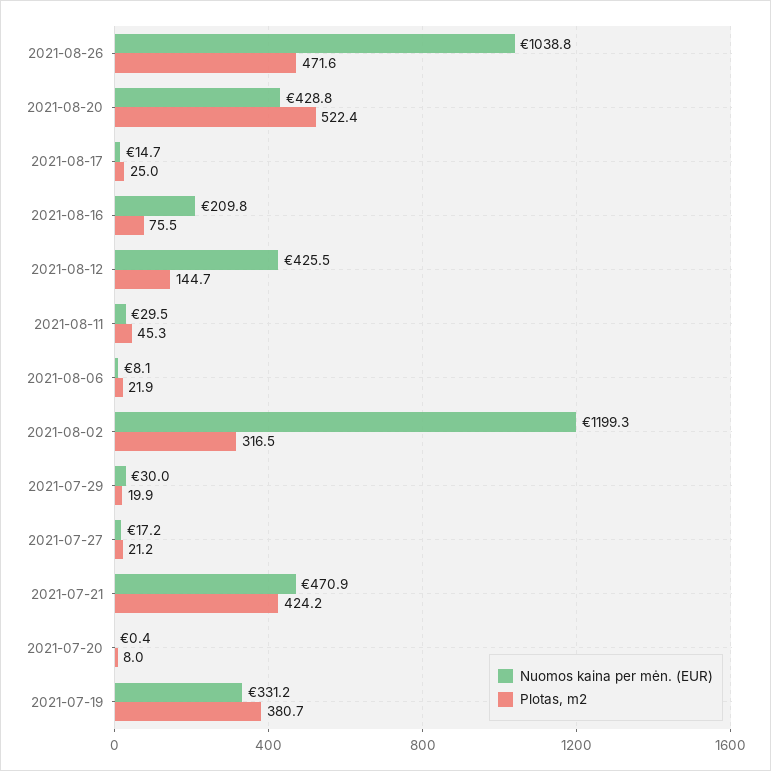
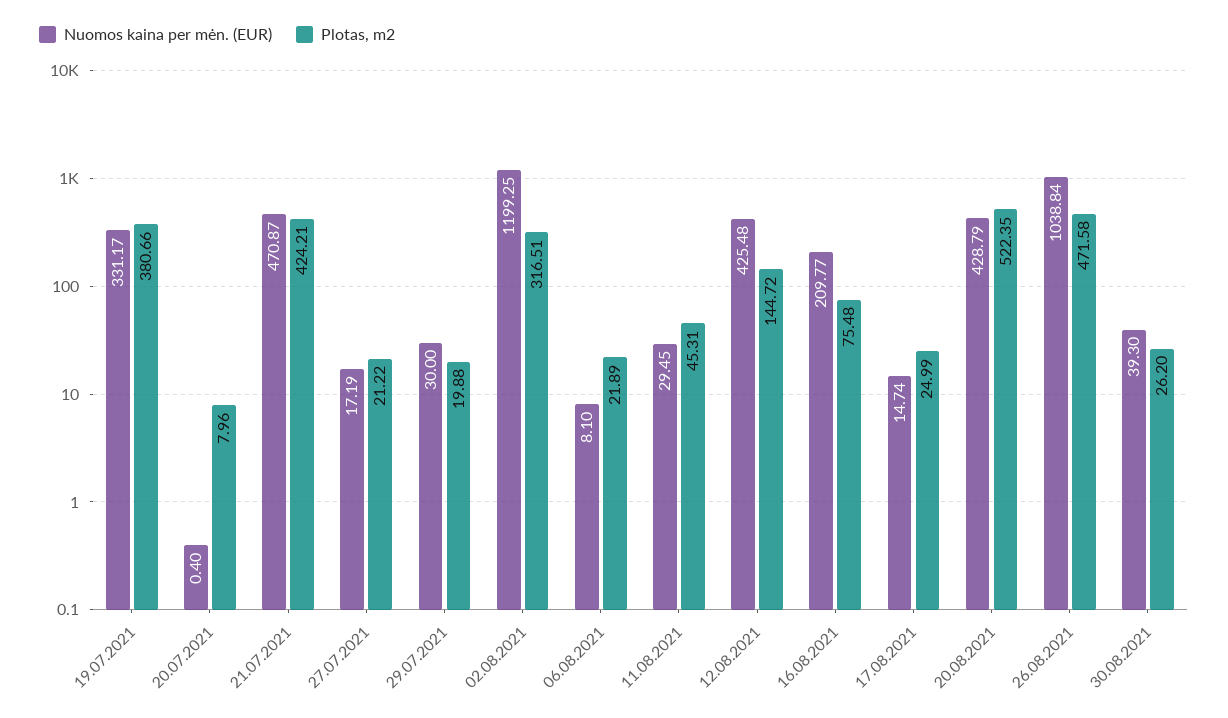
Nuomos kaina per mėn. (EUR), 30.08.2021: none -> 39.3
Plotas, m2, 30.08.2021: none -> 26.2

